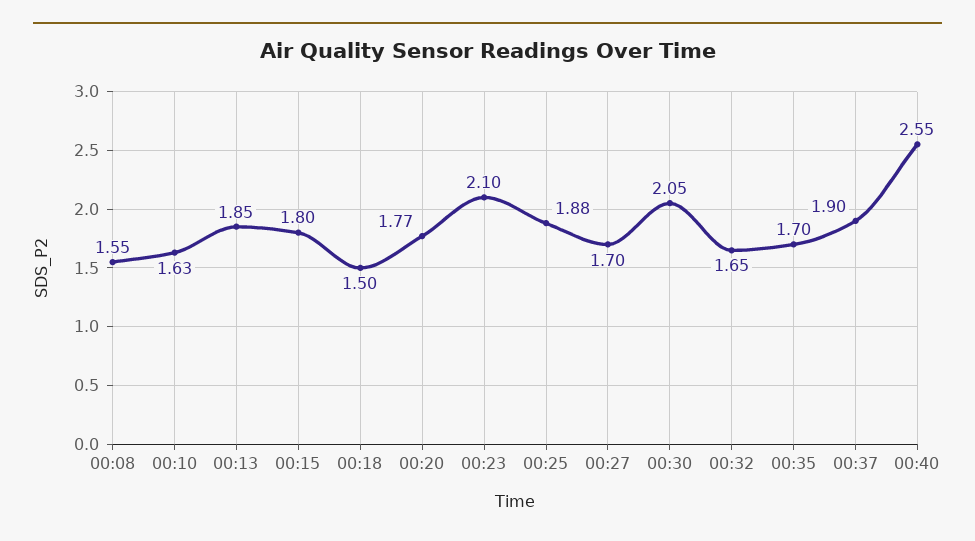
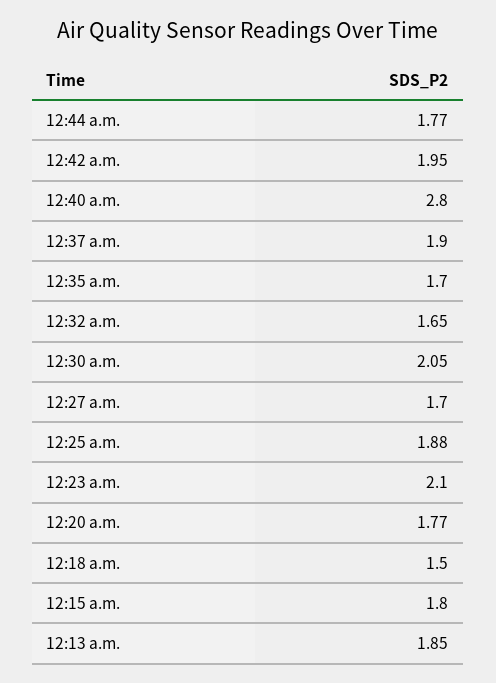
00:08: 1.55 -> none
00:10: 1.63 -> none
00:40: 2.55 -> 2.8
12:44 a.m.: none -> 1.77
12:42 a.m.: none -> 1.95

